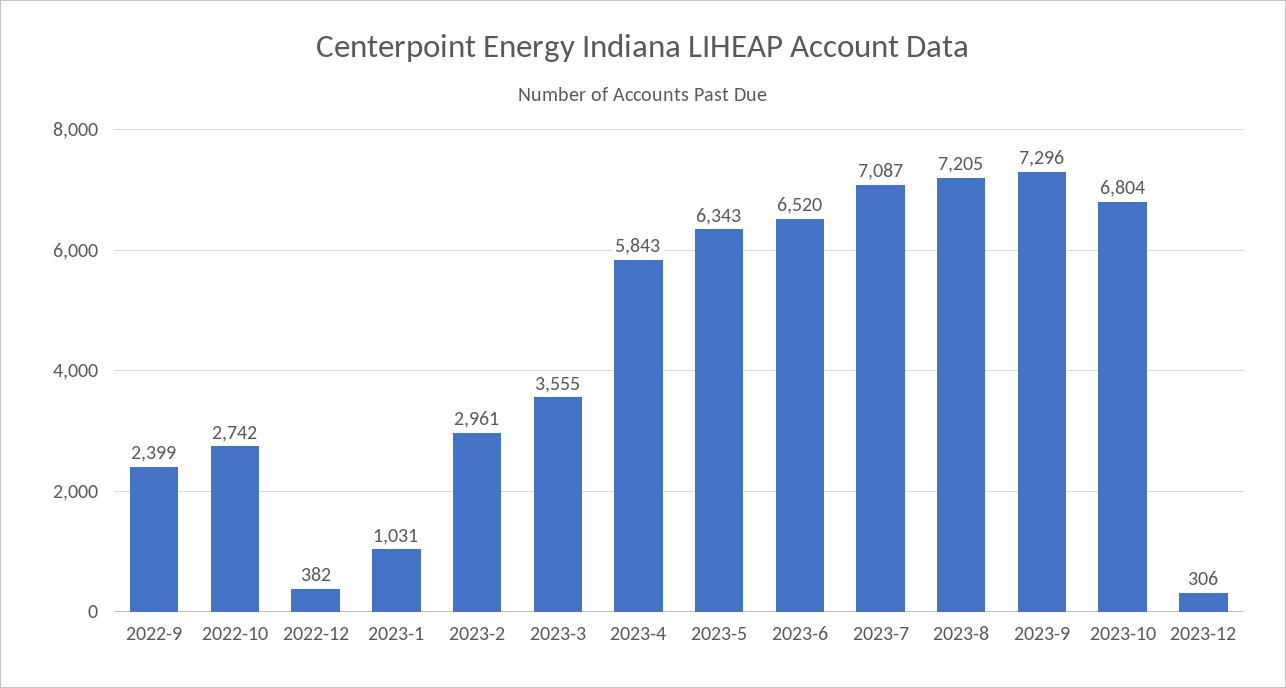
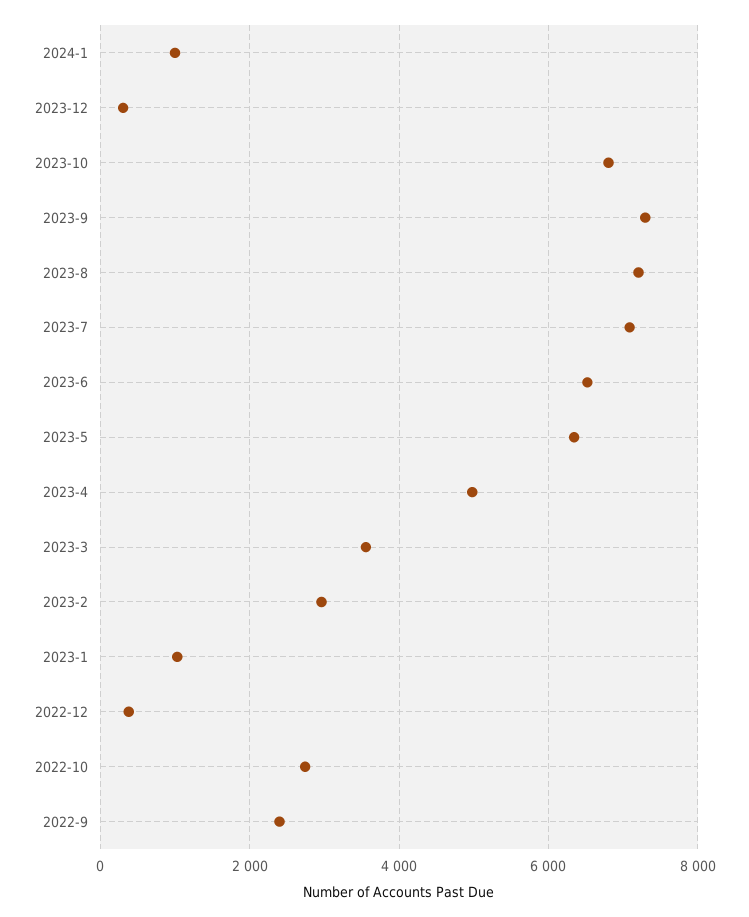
2023-4: 5843 -> 5000
2024-1: none -> 1000

